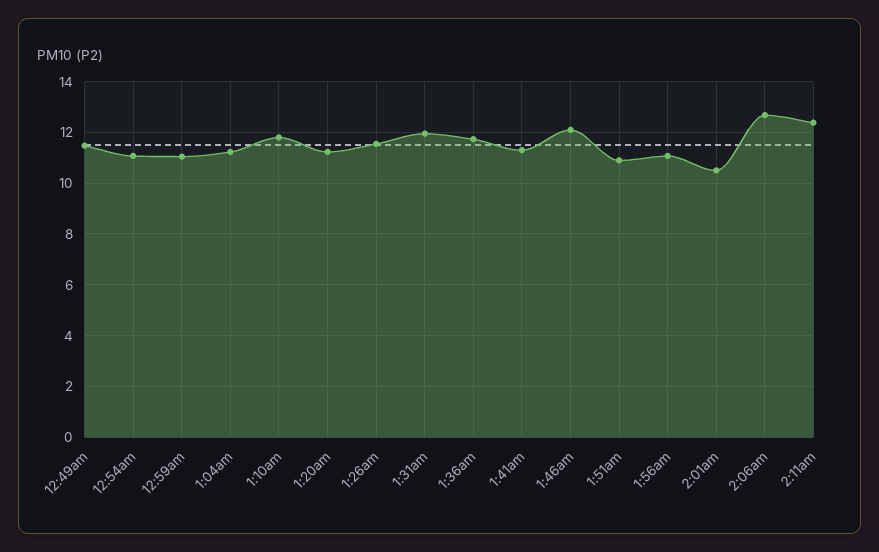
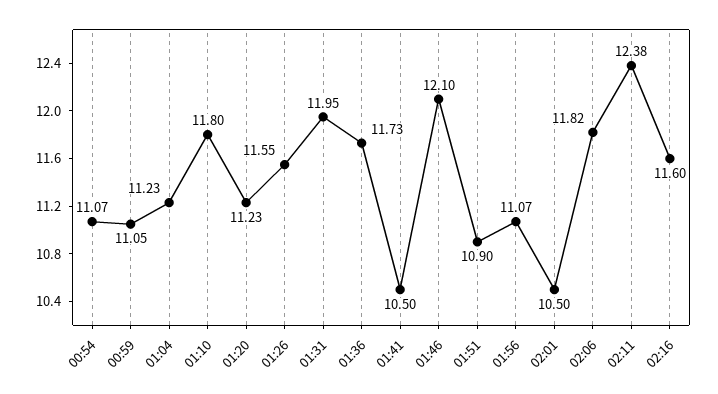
12:49am: 11.5 -> none
1:41am: 11.25 -> 10.5
2:06am: 12.75 -> 11.82
02:16: none -> 11.6

